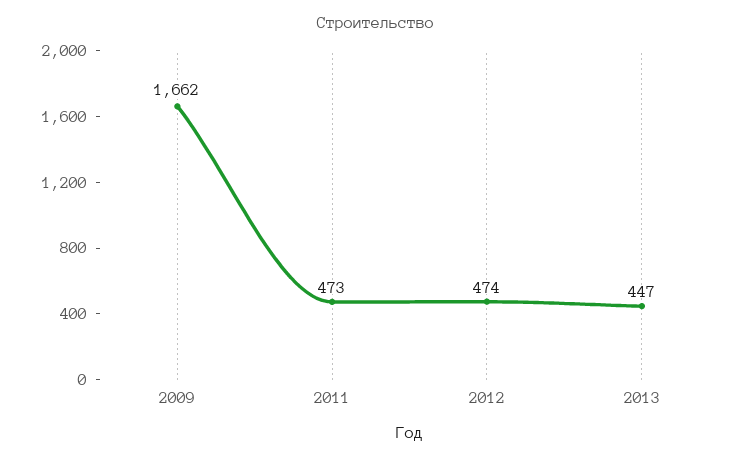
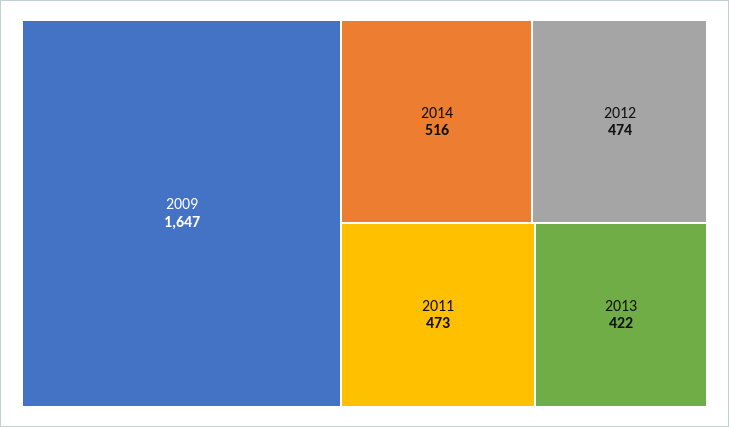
2009: 1662 -> 1647
2013: 447 -> 422
2014: none -> 516

